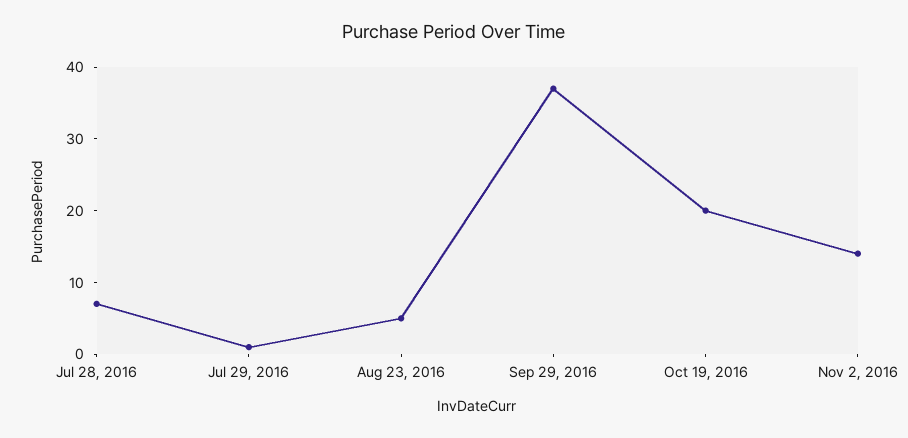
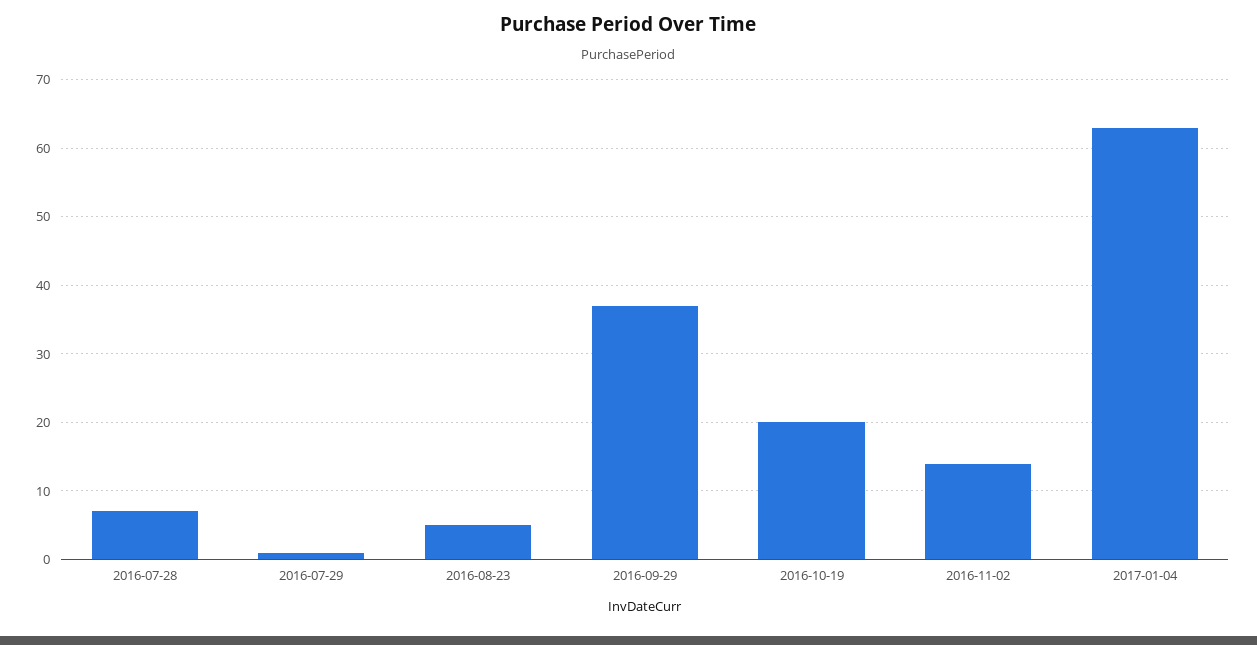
2017-01-04: none -> 63

